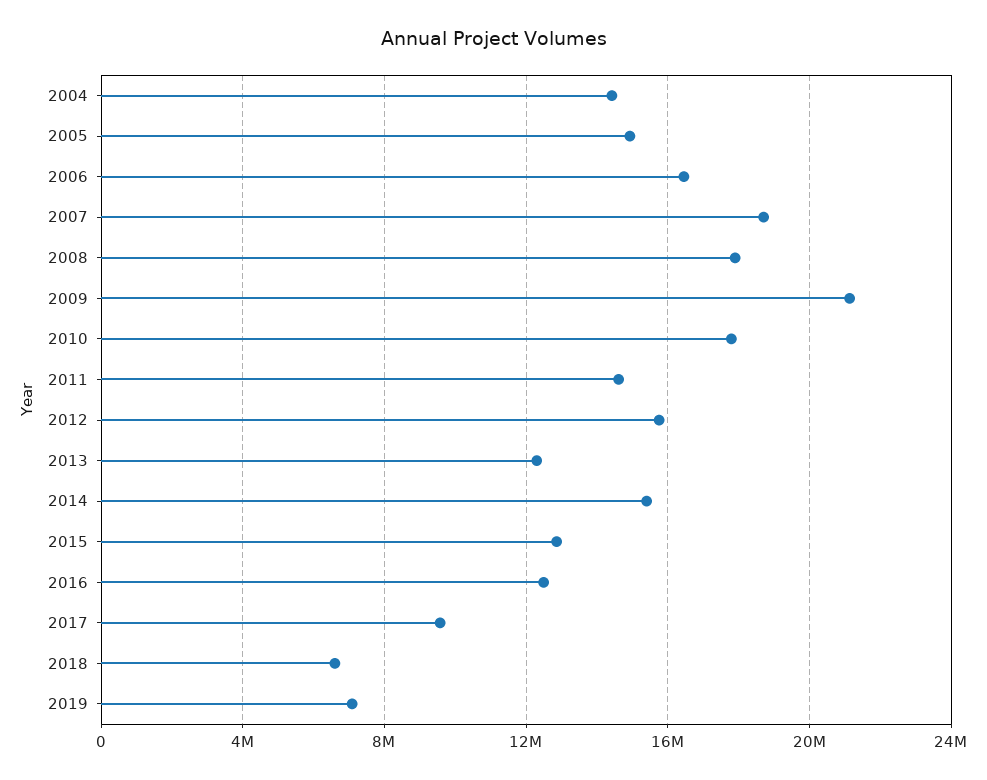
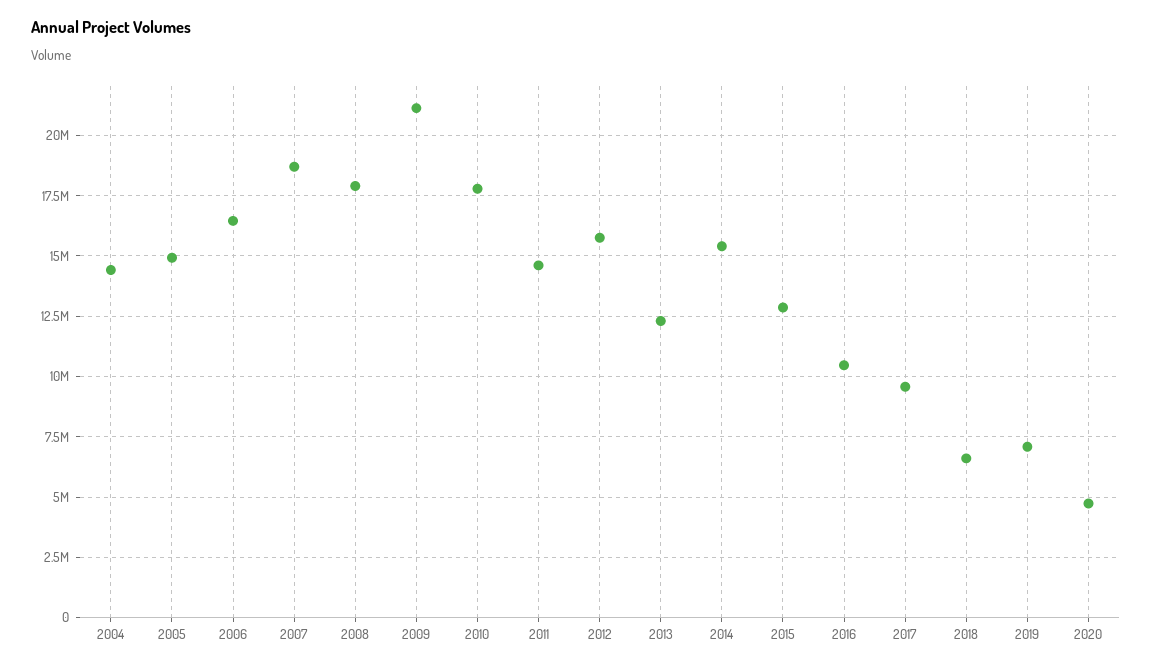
2016: 12500000 -> 10500000
2020: none -> 4750000

